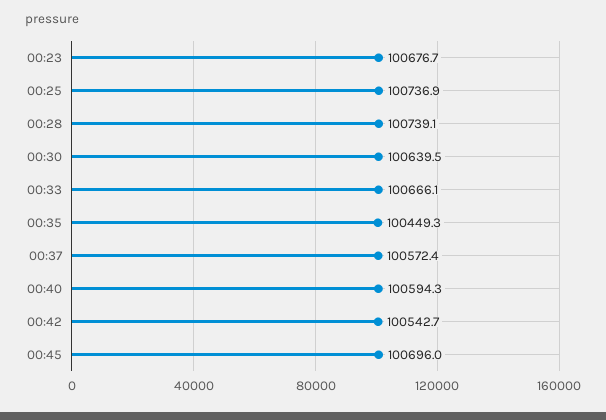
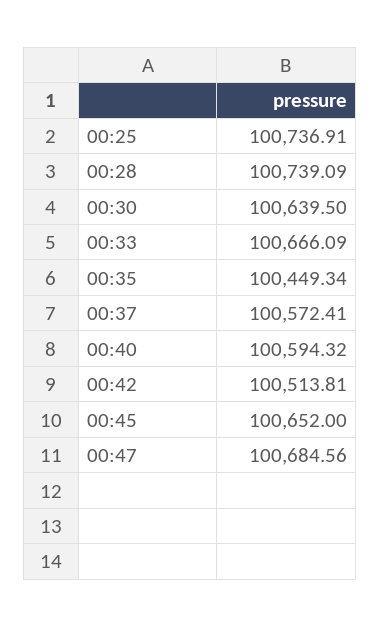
00:23: 100676.7 -> none
00:42: 100542.7 -> 100513.81
00:45: 100696 -> 100652
00:47: none -> 100684.56

